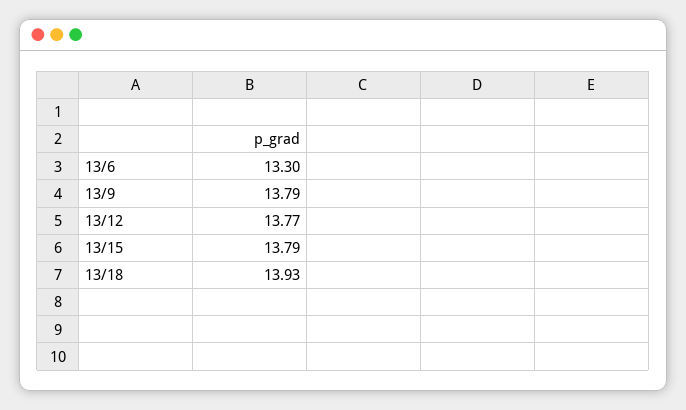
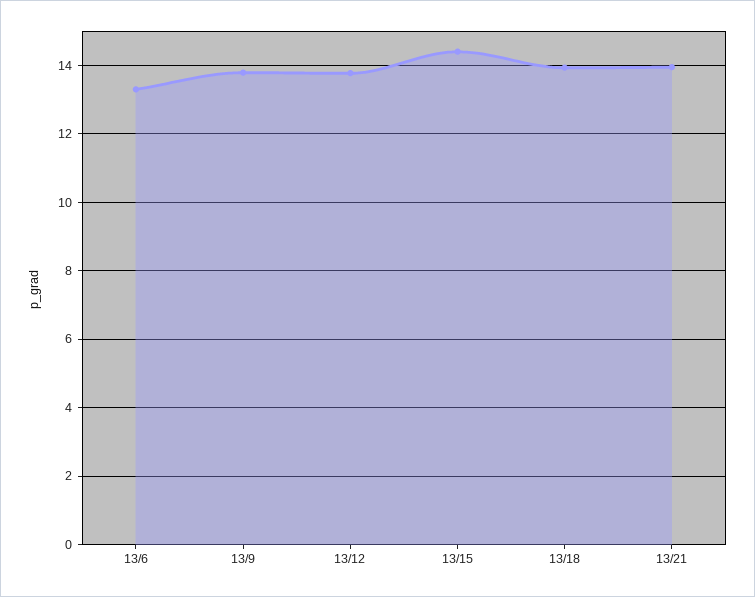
13/15: 13.79 -> 14.4
13/21: none -> 14

